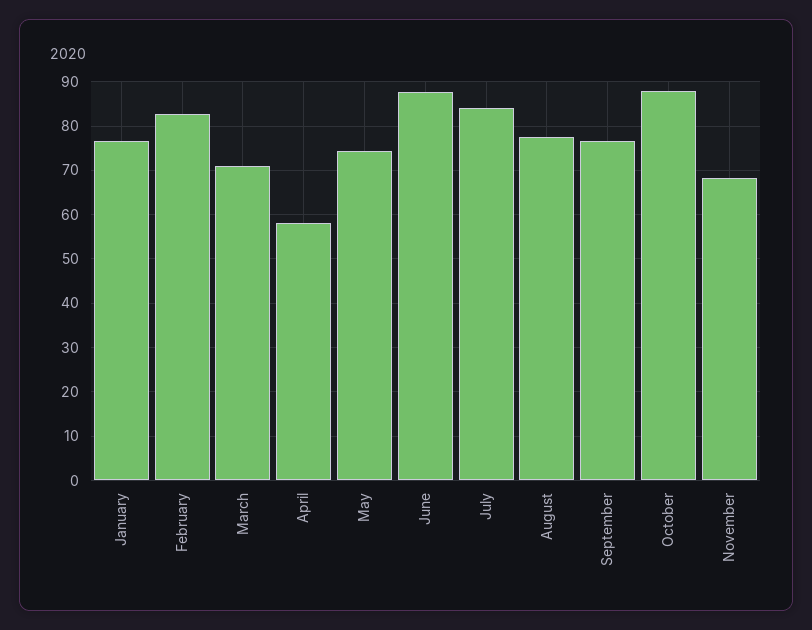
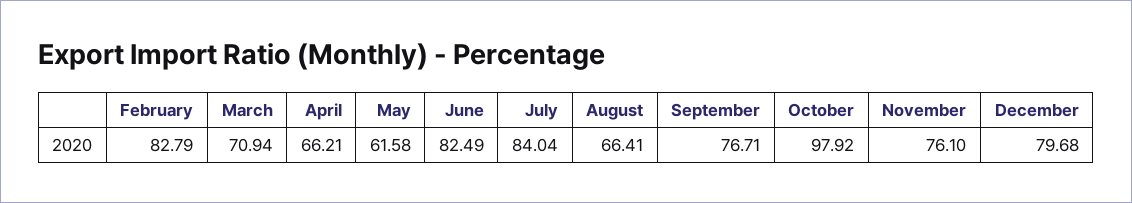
January: 76 -> none
April: 58 -> 66.21
May: 74 -> 61.58
June: 88 -> 82.49
August: 78 -> 66.41
October: 88 -> 97.92
November: 68 -> 76.1
December: none -> 79.68

